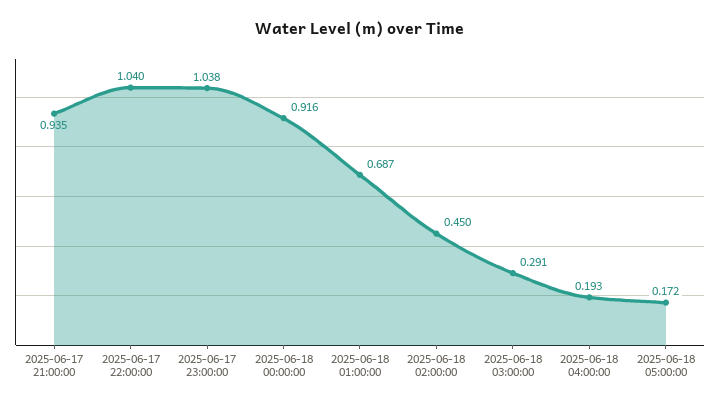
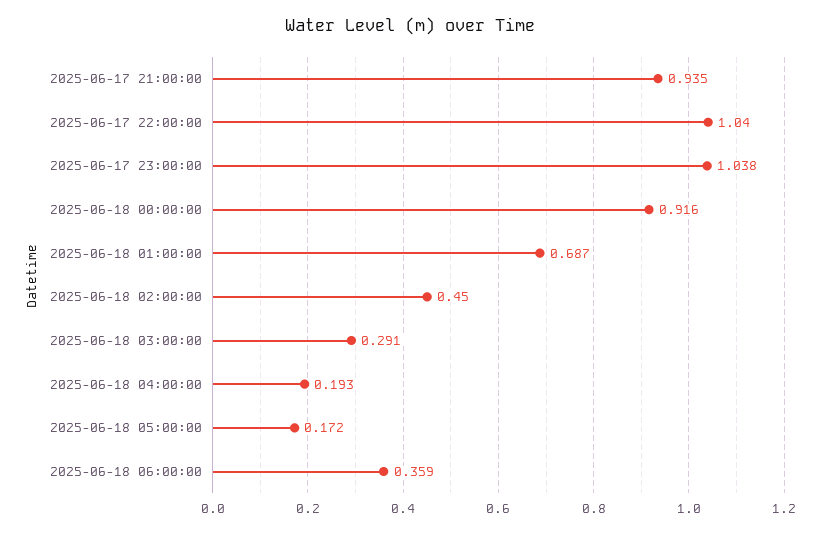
2025-06-18 06:00:00: none -> 0.359

